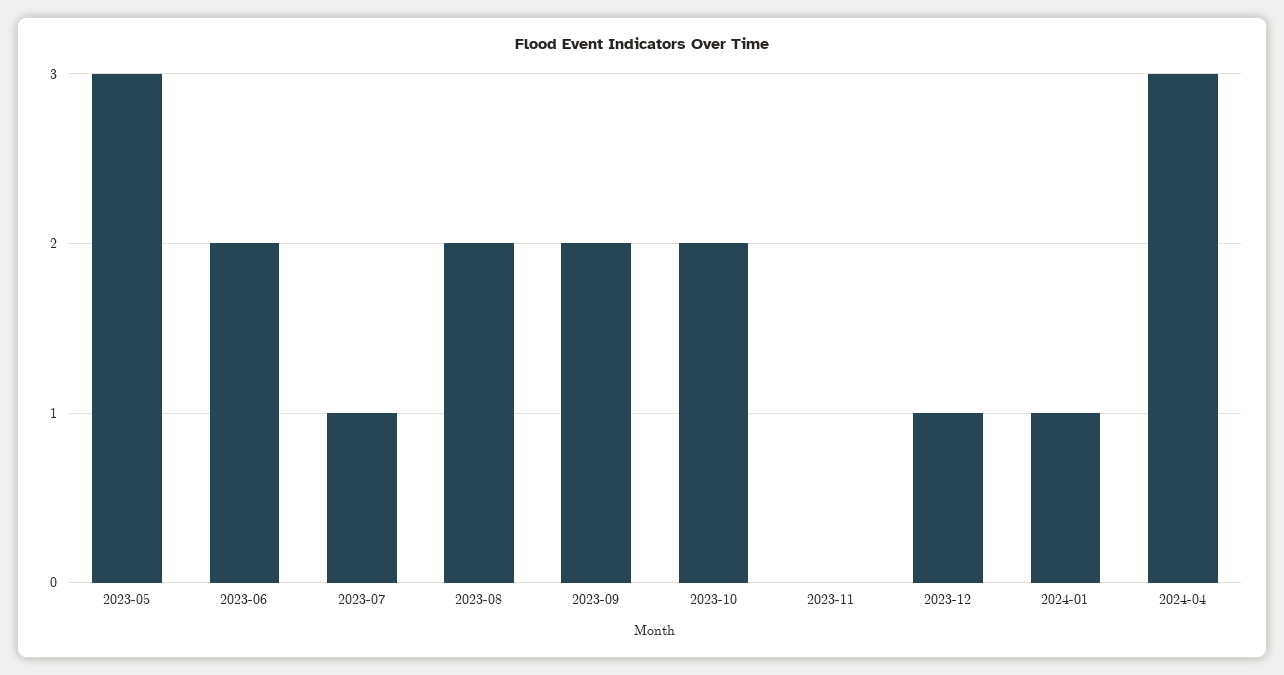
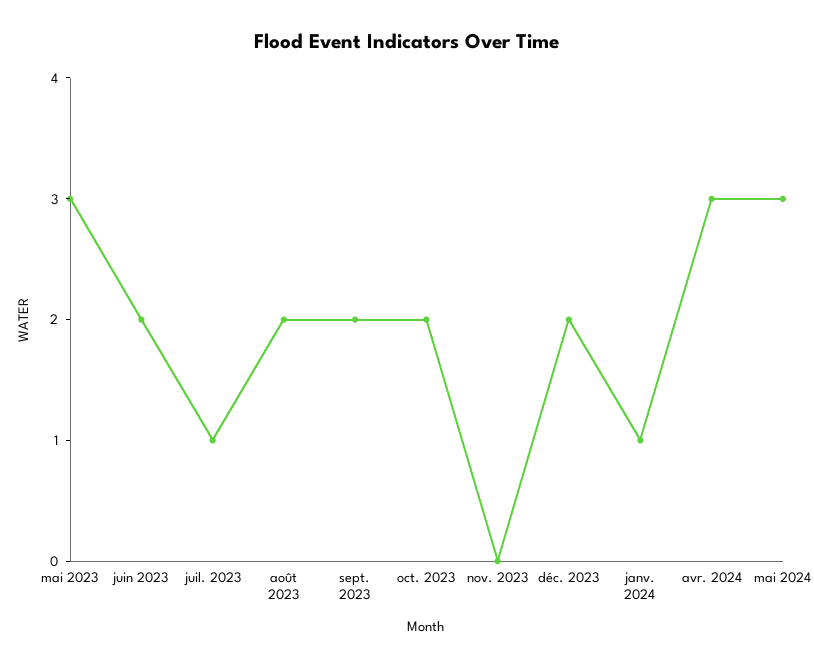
2023-12: 1 -> 2
mai 2024: none -> 3

